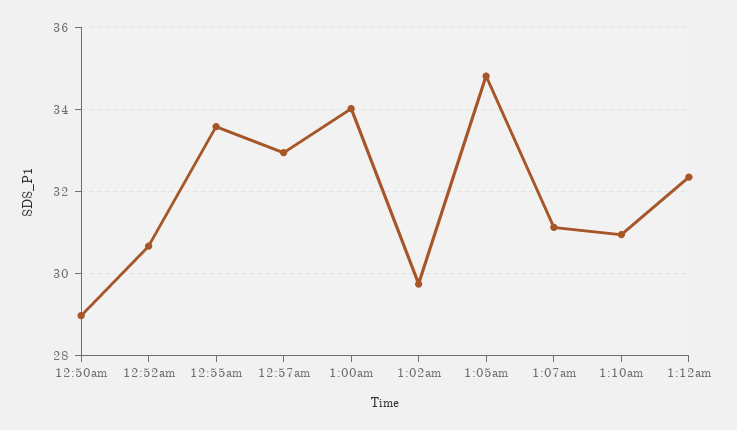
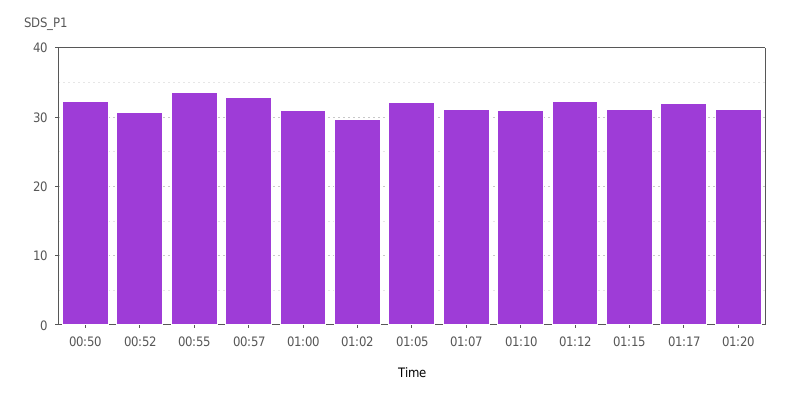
12:50am: 29 -> 32
1:00am: 34 -> 31
1:05am: 34.8 -> 32
01:15: none -> 31
01:17: none -> 32
01:20: none -> 31

